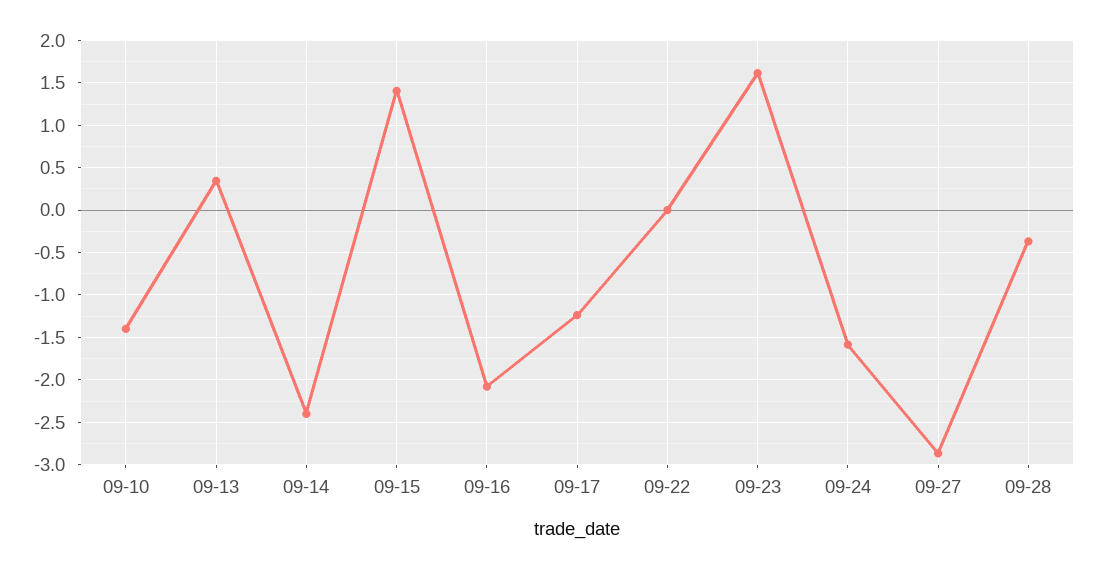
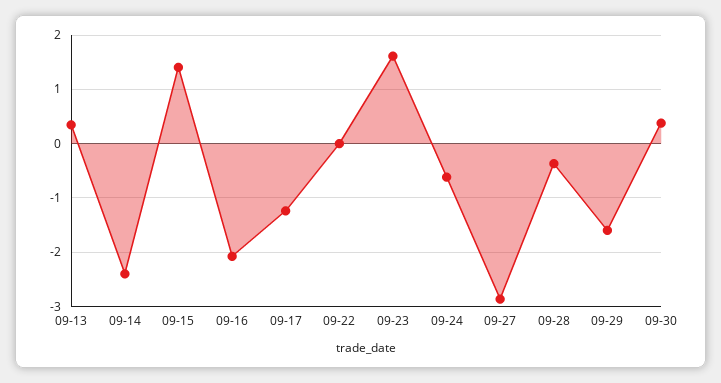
09-10: -1.4 -> none
09-24: -1.6 -> -0.6
09-29: none -> -1.6
09-30: none -> 0.4

